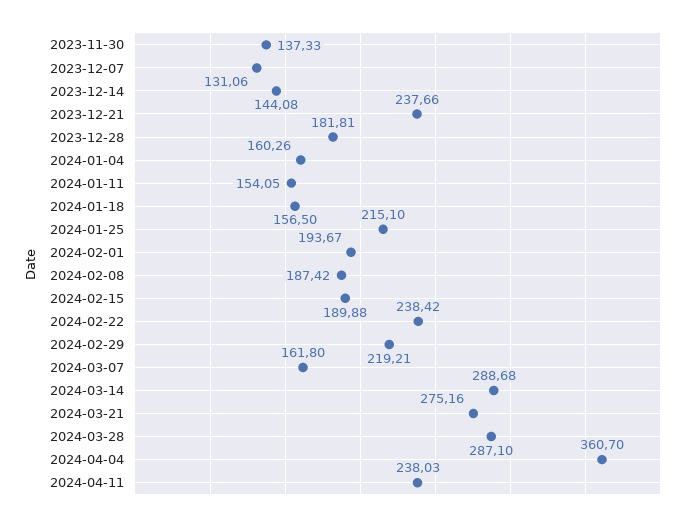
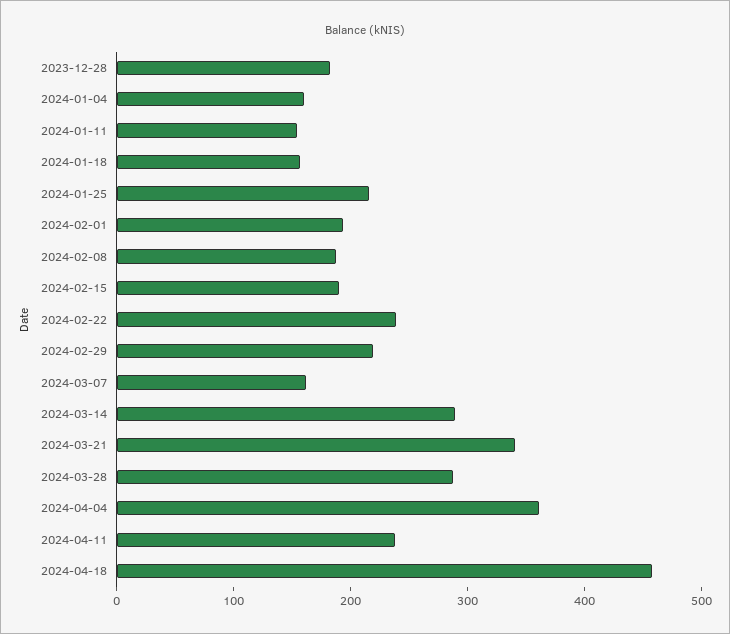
2023-11-30: 137.33 -> none
2023-12-07: 131.06 -> none
2023-12-14: 144.08 -> none
2023-12-21: 237.66 -> none
2024-03-21: 275.16 -> 340
2024-04-18: none -> 460

